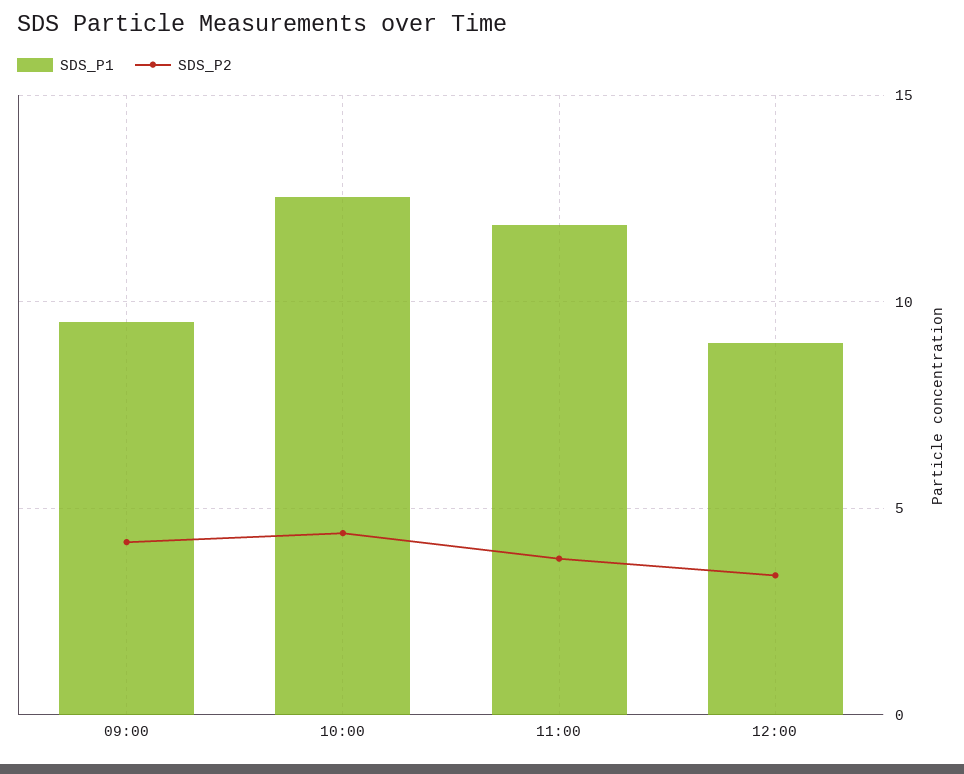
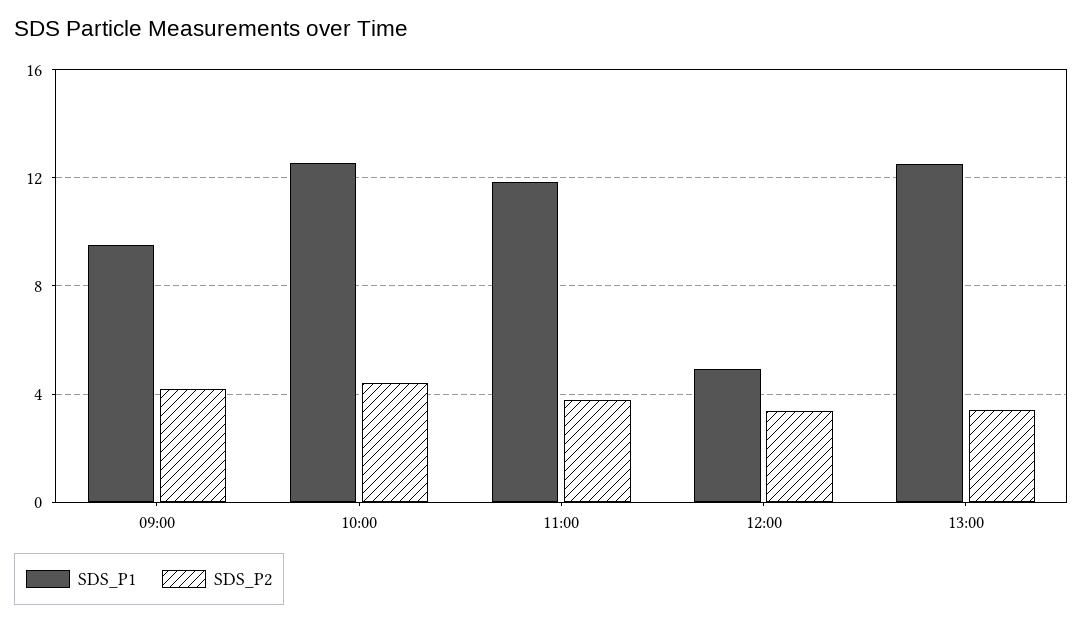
SDS_P1, 12:00: 9 -> 5
SDS_P1, 13:00: none -> 12.5
SDS_P2, 13:00: none -> 3.5

